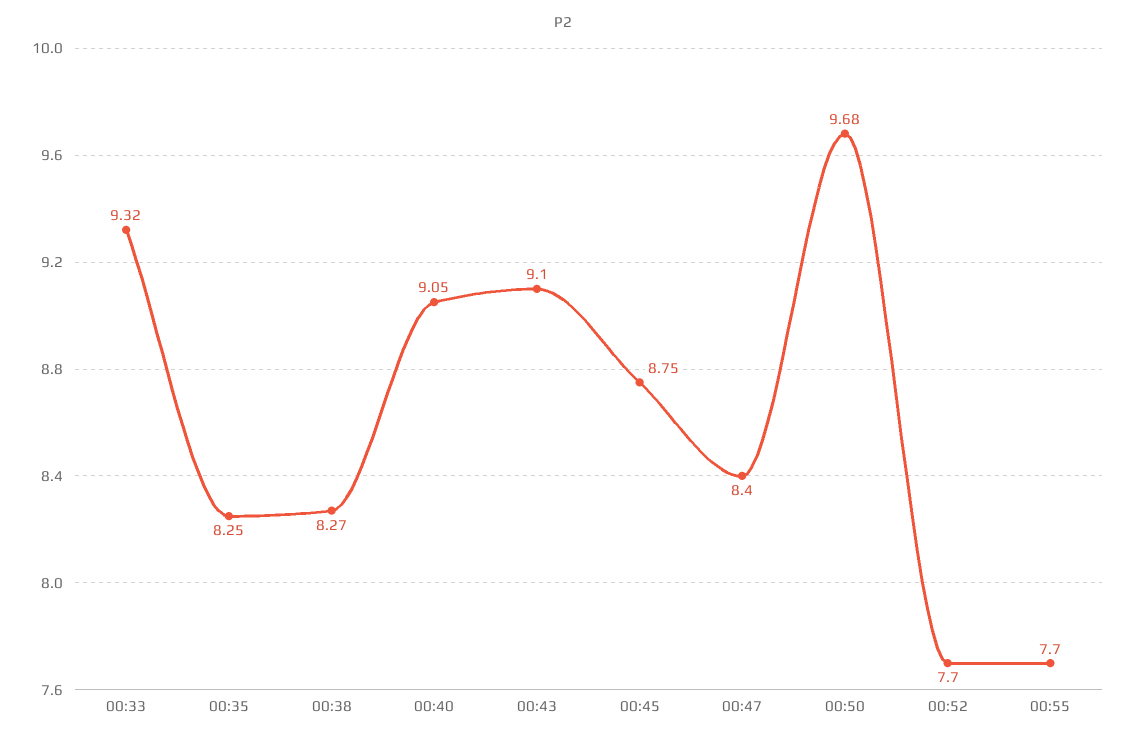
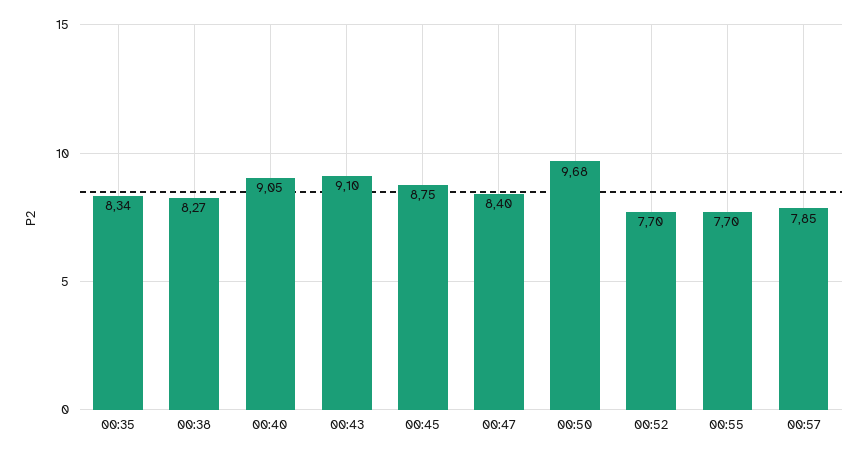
00:33: 9.32 -> none
00:35: 8.25 -> 8.34
00:57: none -> 7.85

